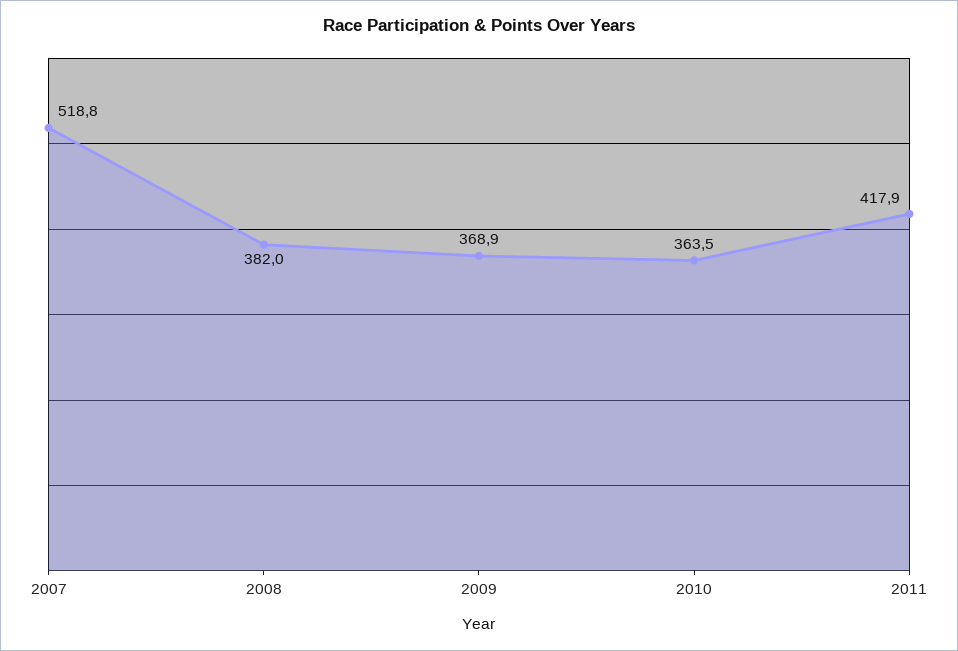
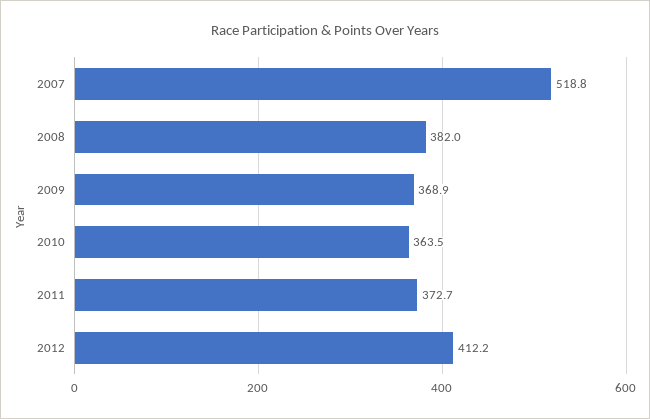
2011: 417.9 -> 372.7
2012: none -> 412.2

